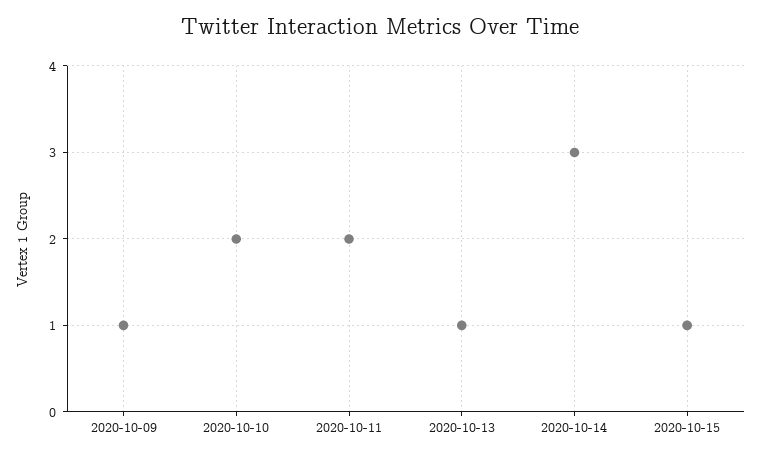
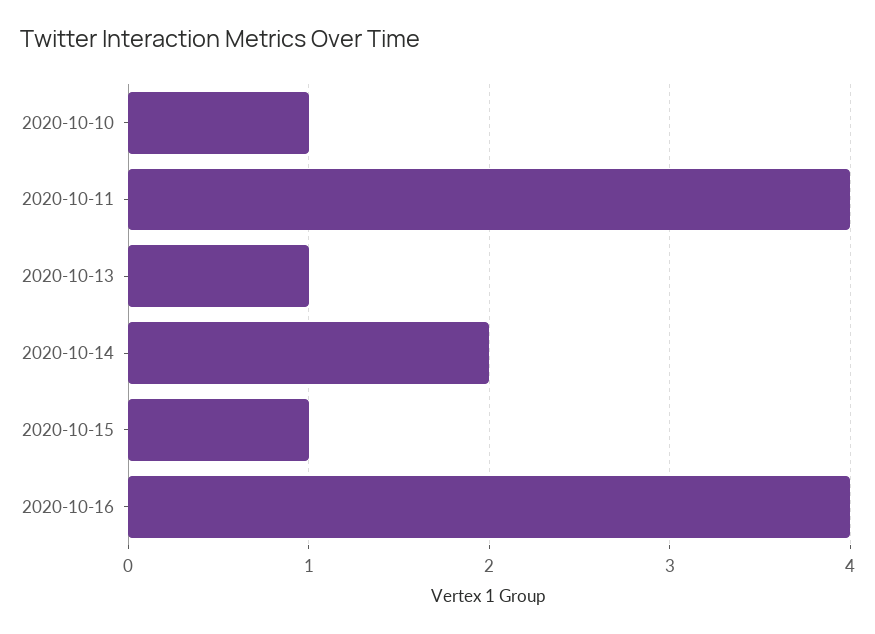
2020-10-09: 1 -> none
2020-10-10: 2 -> 1
2020-10-11: 2 -> 4
2020-10-14: 3 -> 2
2020-10-16: none -> 4

